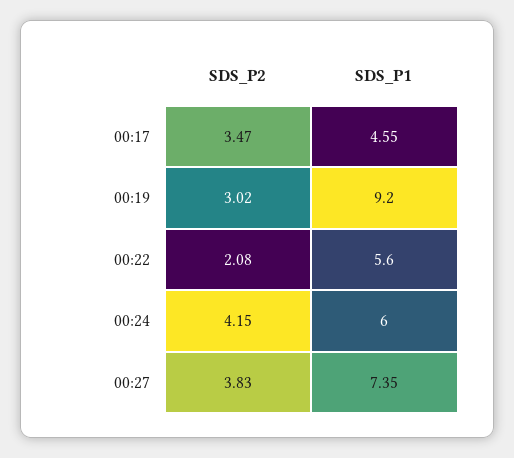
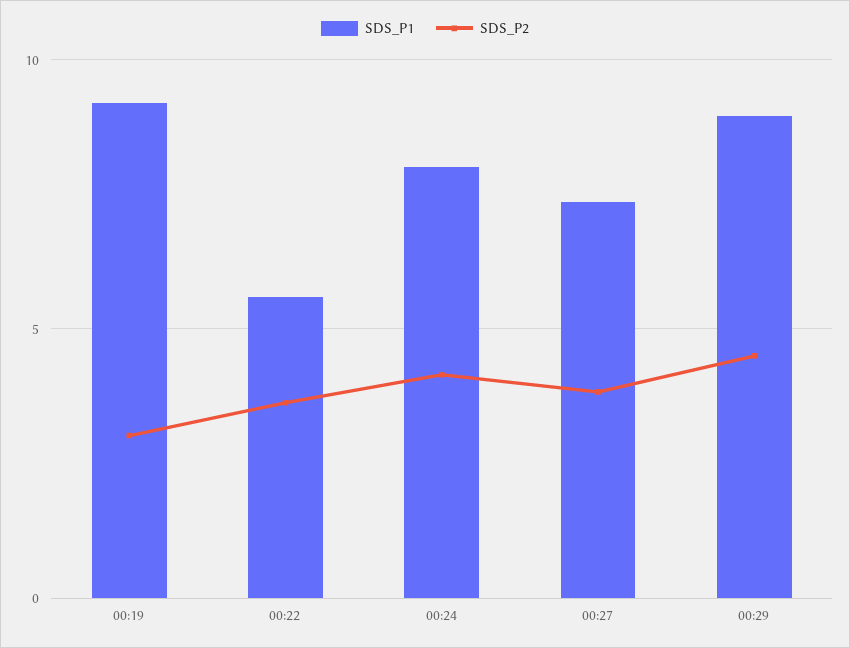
SDS_P2, 00:17: 3.47 -> none
SDS_P1, 00:17: 4.55 -> none
SDS_P2, 00:22: 2.08 -> 3.5
SDS_P1, 00:24: 6 -> 8
SDS_P1, 00:29: none -> 9
SDS_P2, 00:29: none -> 4.5

